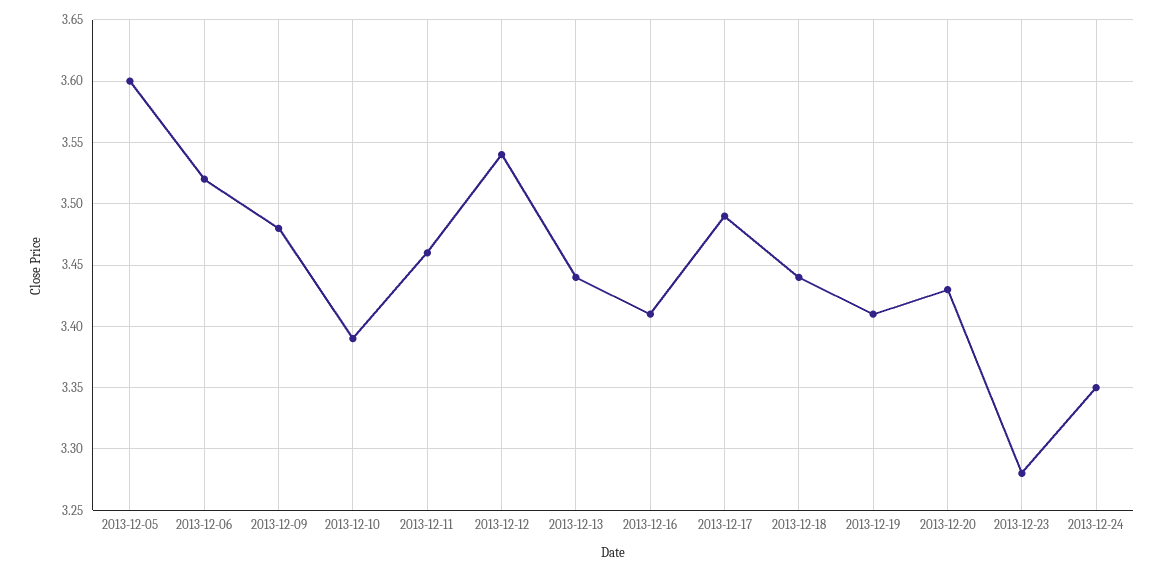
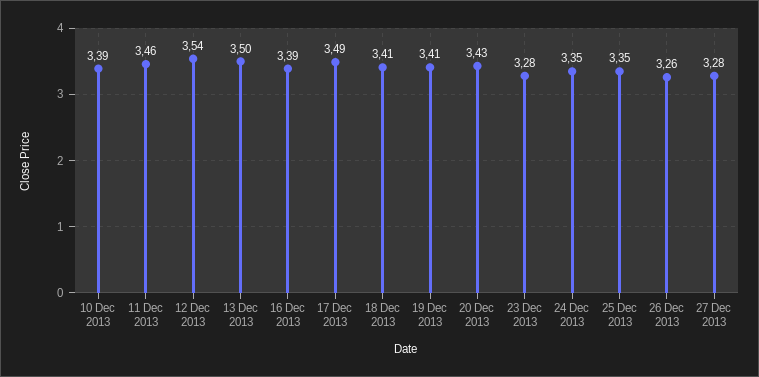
2013-12-05: 3.6 -> none
2013-12-06: 3.52 -> none
2013-12-09: 3.48 -> none
2013-12-13: 3.44 -> 3.5
2013-12-16: 3.41 -> 3.39
2013-12-18: 3.44 -> 3.41
25 Dec 2013: none -> 3.35
26 Dec 2013: none -> 3.26
27 Dec 2013: none -> 3.28

